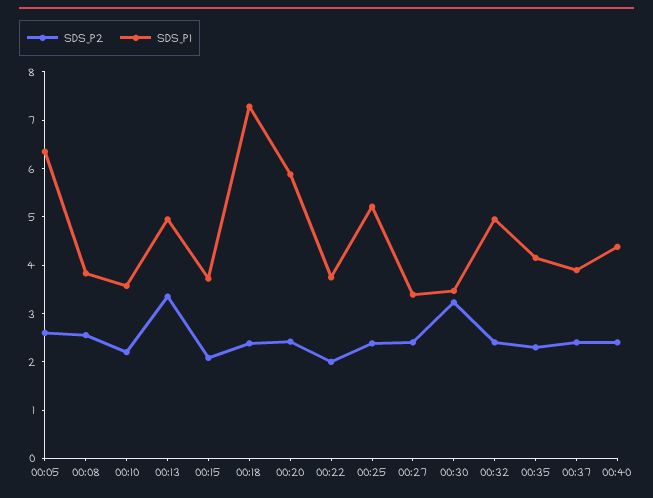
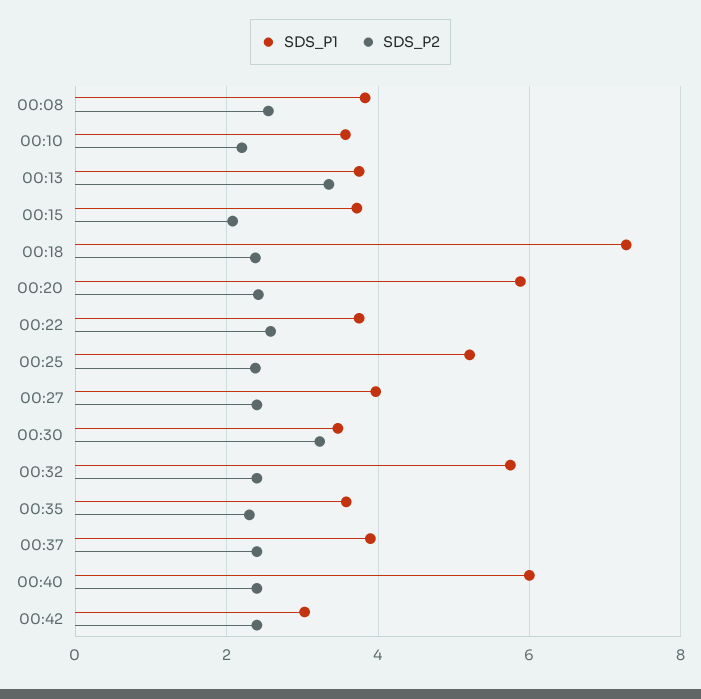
SDS_P2, 00:05: 2.6 -> none
SDS_P1, 00:05: 6.4 -> none
SDS_P1, 00:13: 5 -> 3.8
SDS_P2, 00:22: 2 -> 2.6
SDS_P1, 00:27: 3.4 -> 4
SDS_P1, 00:32: 5 -> 5.8
SDS_P1, 00:35: 4.2 -> 3.6
SDS_P1, 00:40: 4.4 -> 6
SDS_P1, 00:42: none -> 3
SDS_P2, 00:42: none -> 2.4

